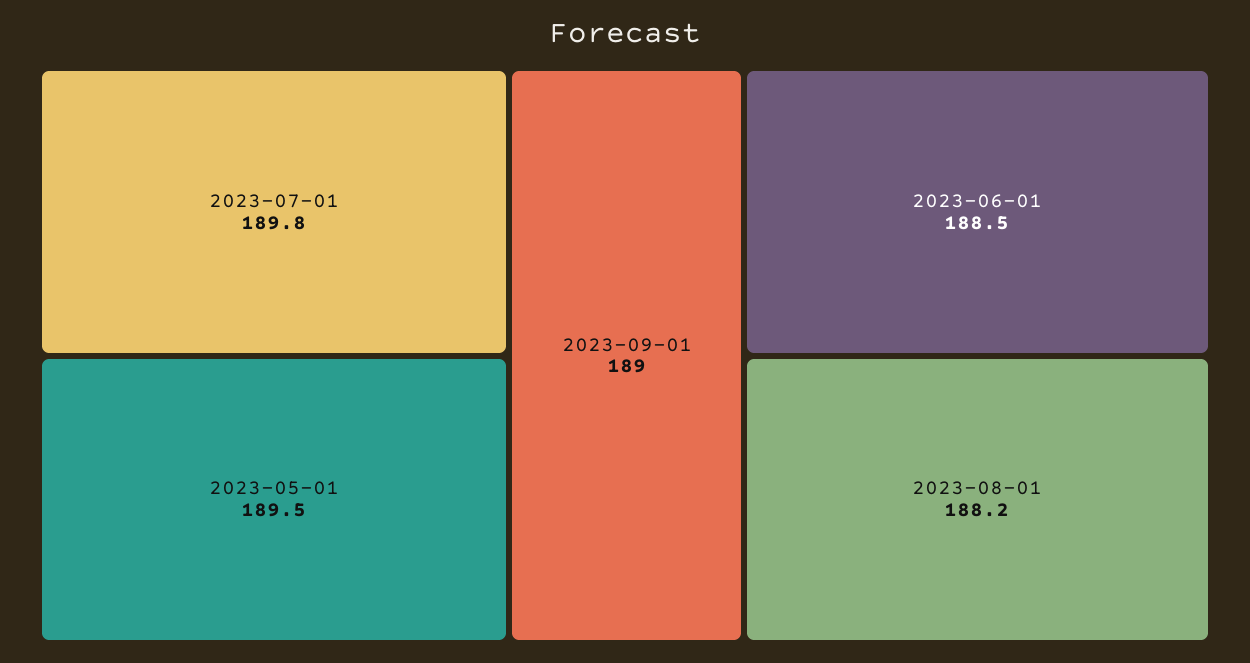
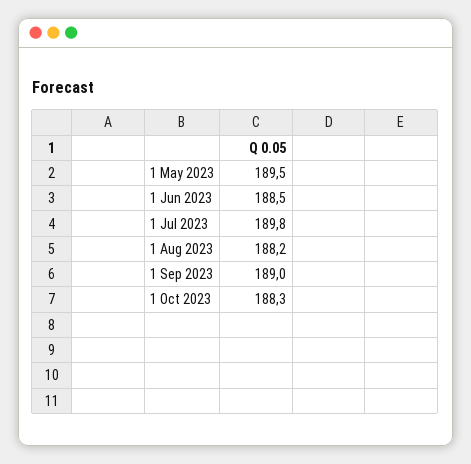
1 Oct 2023: none -> 188.3

